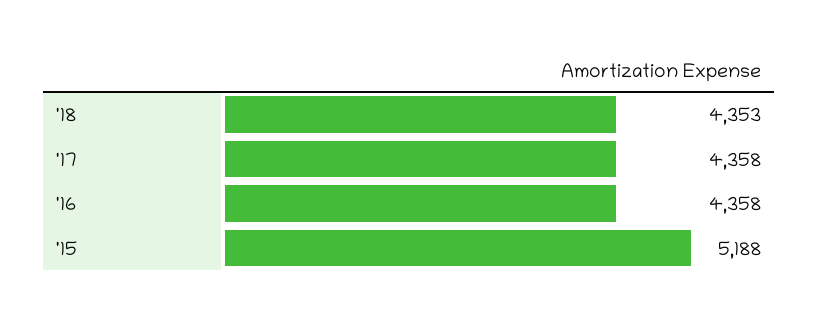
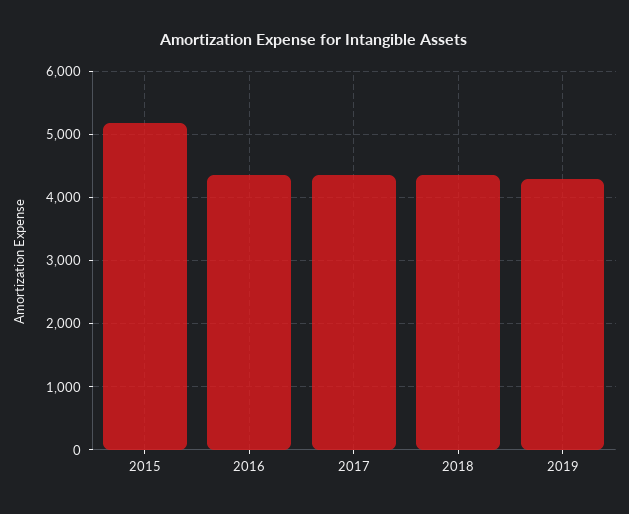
2019: none -> 4300

